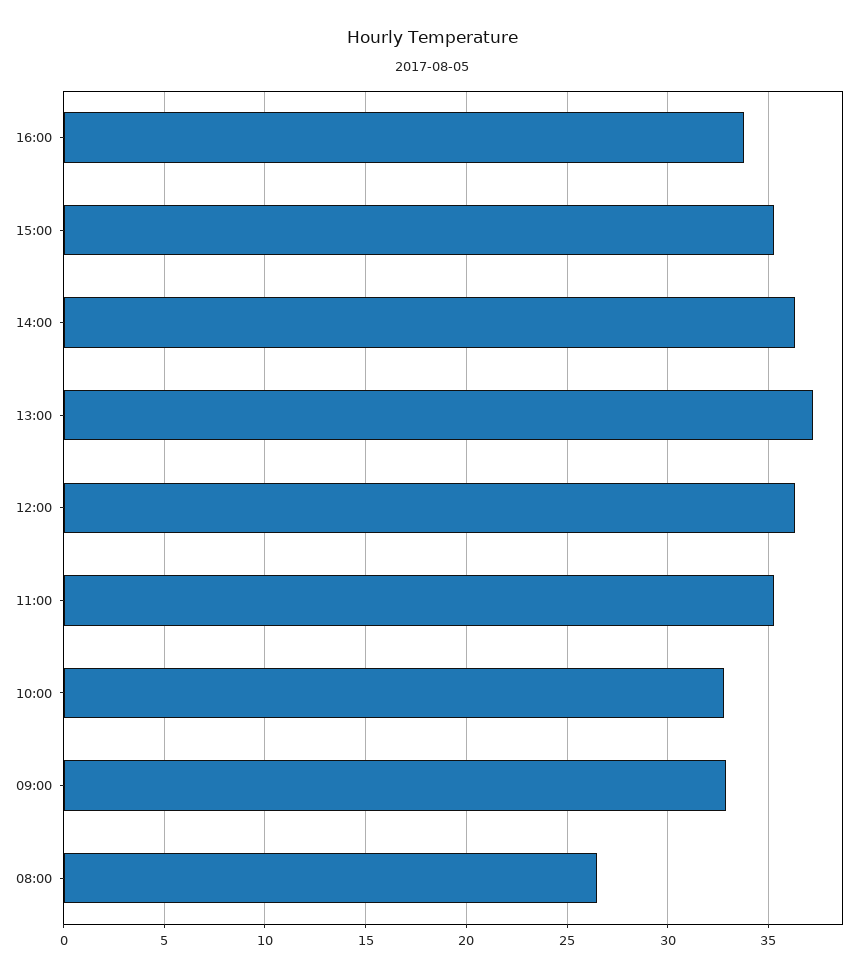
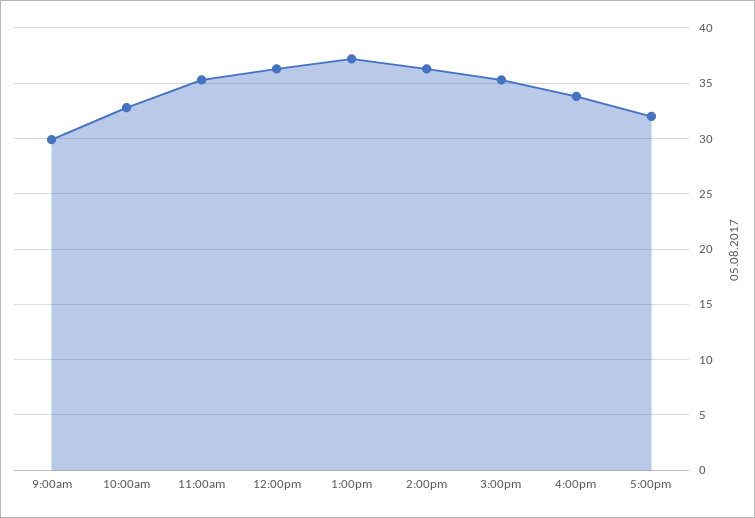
09:00: 33 -> 30
08:00: 26.5 -> none
5:00pm: none -> 32

